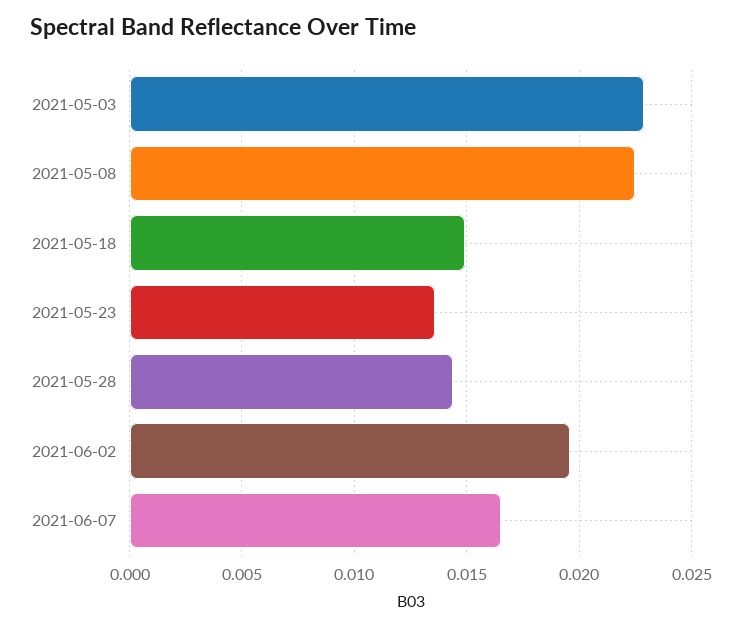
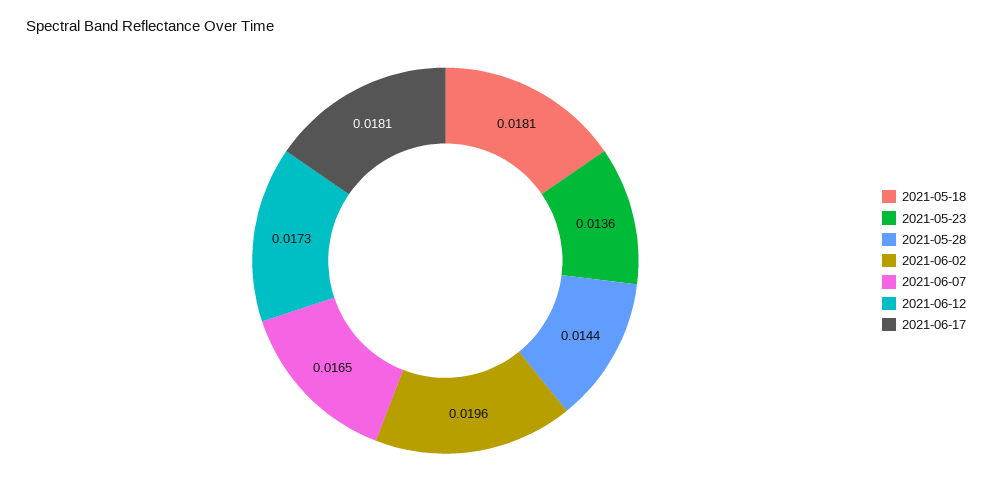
2021-05-03: 0.023 -> none
2021-05-08: 0.0225 -> none
2021-05-18: 0.015 -> 0.0181
2021-06-12: none -> 0.0173
2021-06-17: none -> 0.0181

